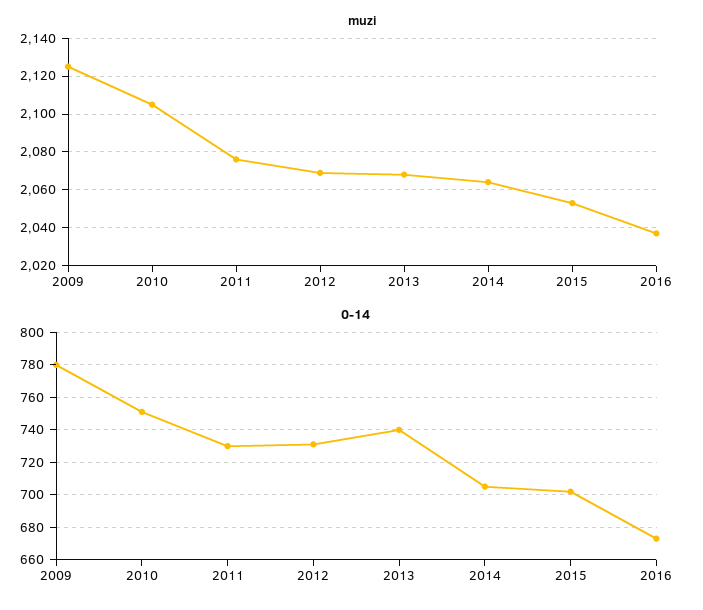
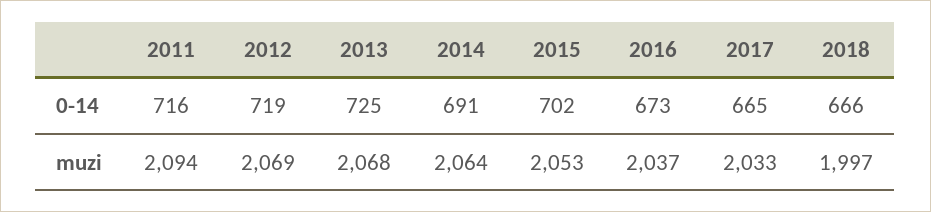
muzi, 2009: 2125 -> none
muzi, 2010: 2105 -> none
muzi, 2011: 2075 -> 2094
0-14, 2009: 780 -> none
0-14, 2010: 750 -> none
0-14, 2011: 730 -> 716
0-14, 2012: 730 -> 719
0-14, 2013: 740 -> 725
0-14, 2014: 705 -> 691
0-14, 2017: none -> 665
0-14, 2018: none -> 666
muzi, 2017: none -> 2033
muzi, 2018: none -> 1997

